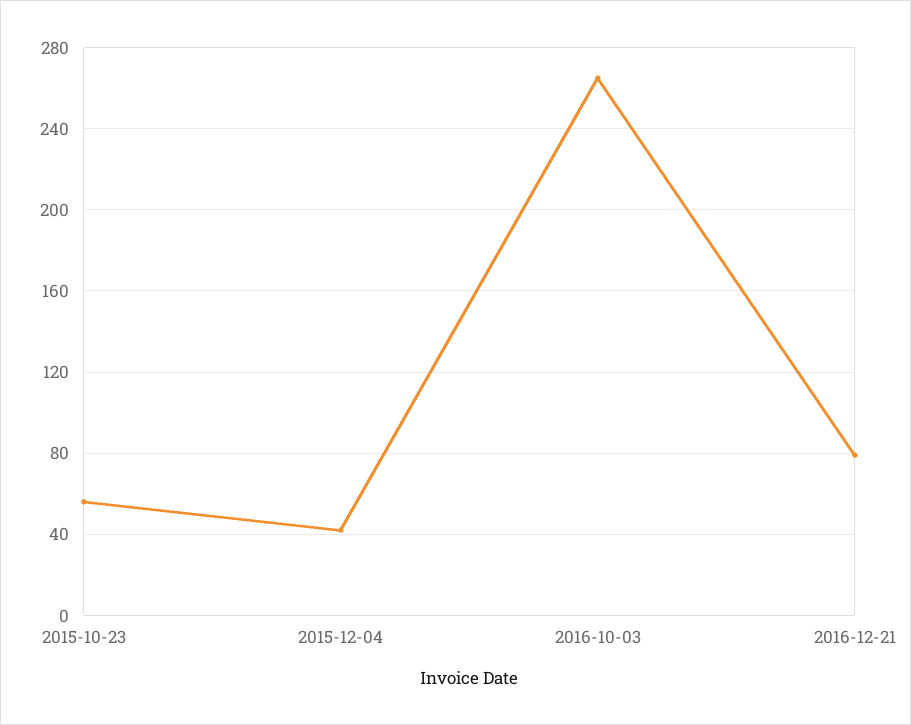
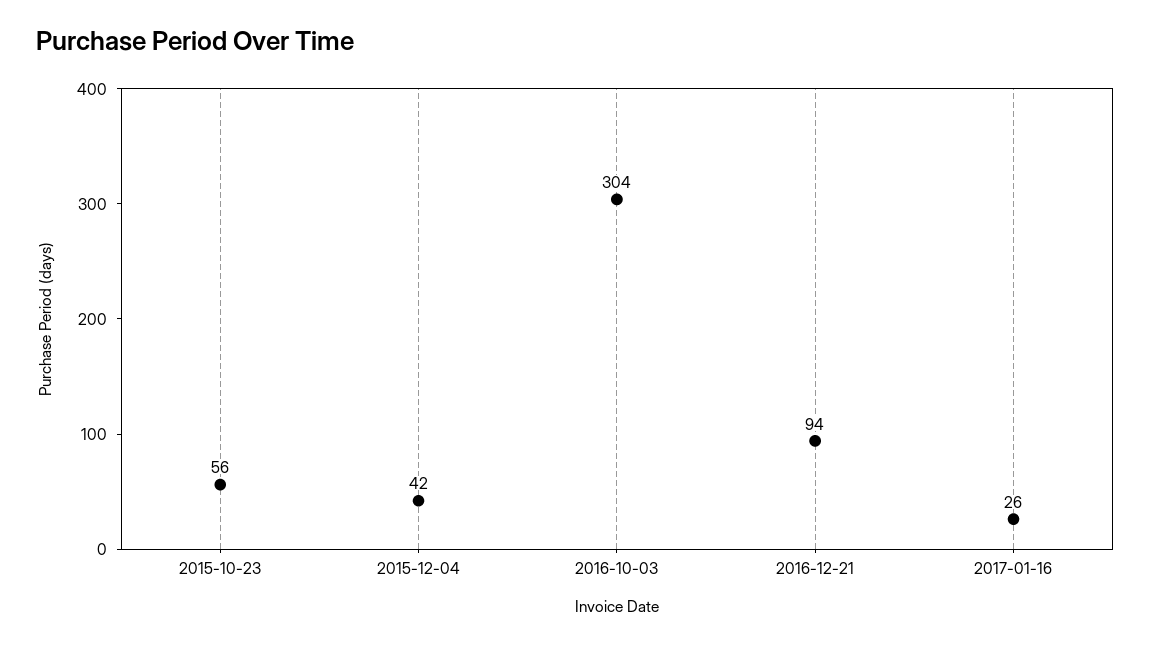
2016-10-03: 265 -> 304
2016-12-21: 80 -> 94
2017-01-16: none -> 26

